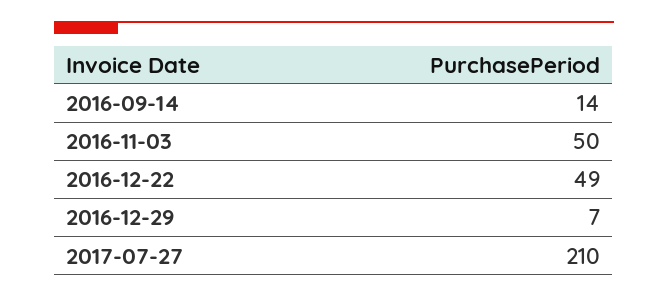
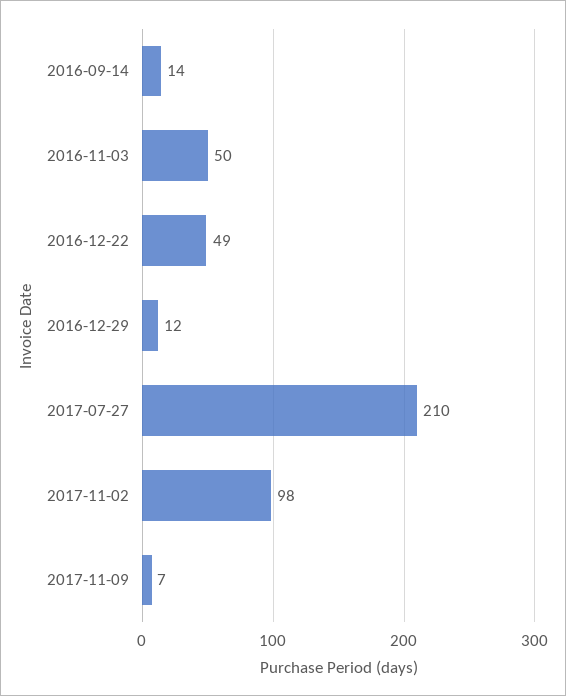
2016-12-29: 7 -> 12
2017-11-02: none -> 98
2017-11-09: none -> 7

